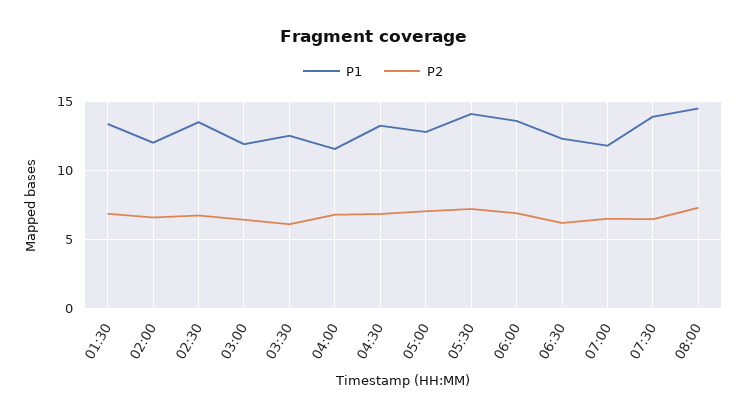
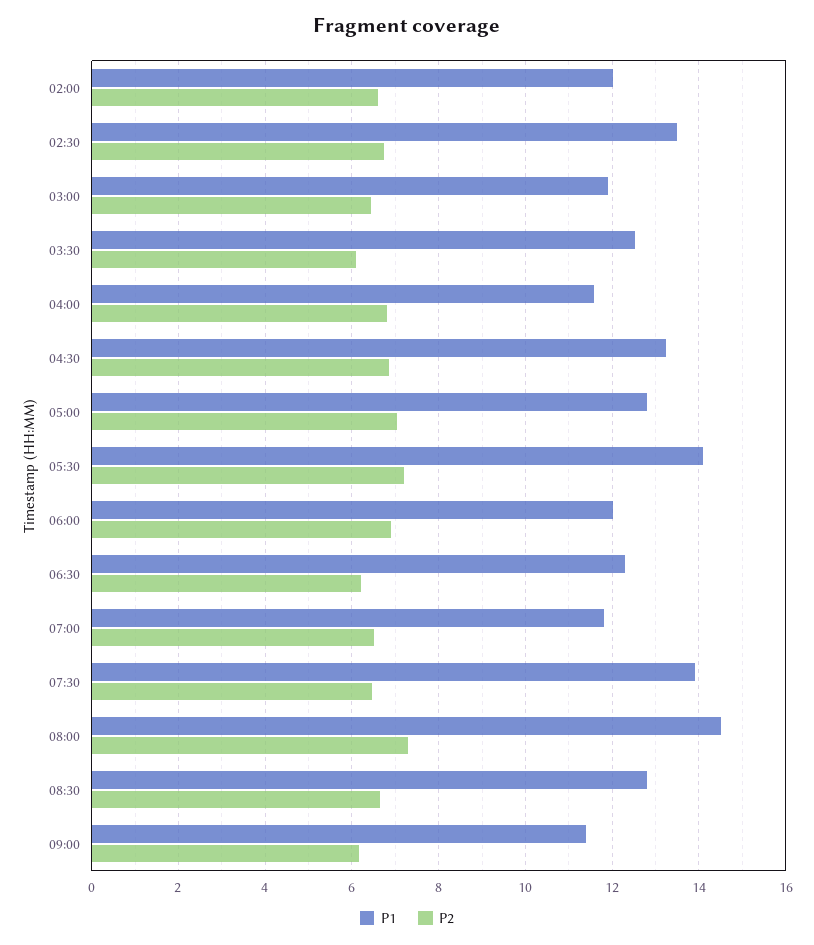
P1, 01:30: 13.5 -> none
P2, 01:30: 7 -> none
P1, 06:00: 13.5 -> 12
P1, 08:30: none -> 12.8
P2, 08:30: none -> 6.6
P1, 09:00: none -> 11.4
P2, 09:00: none -> 6.2

